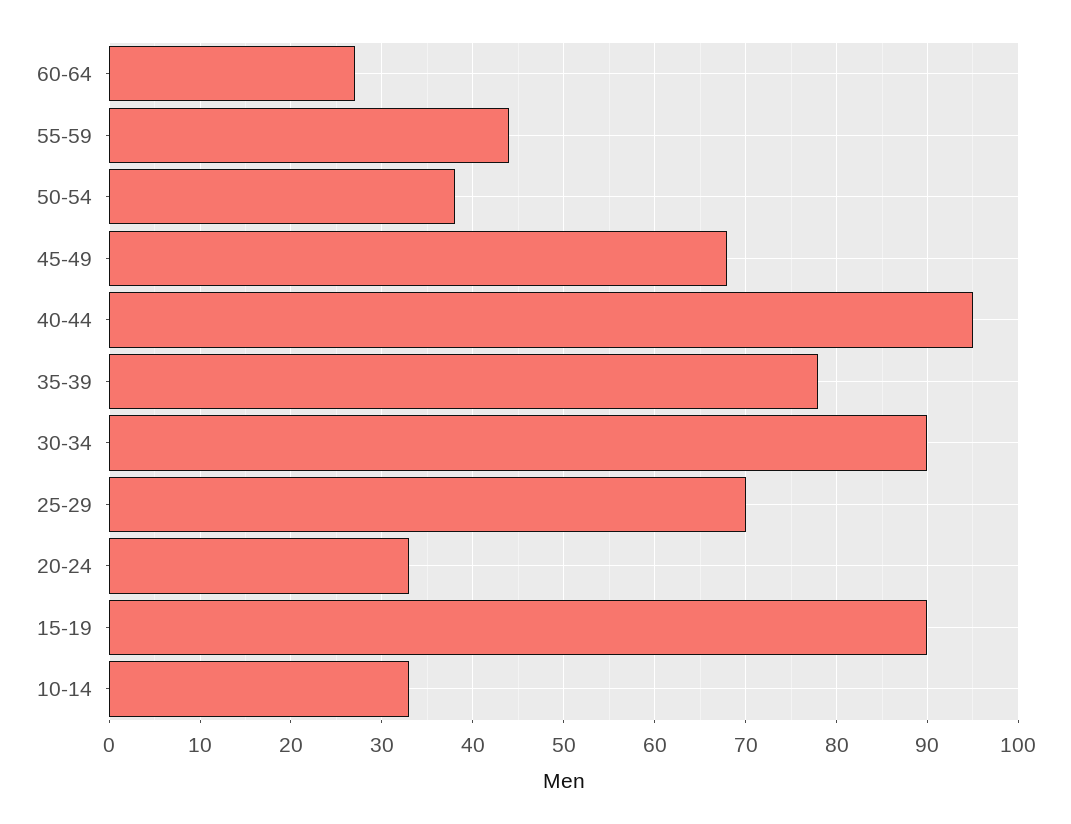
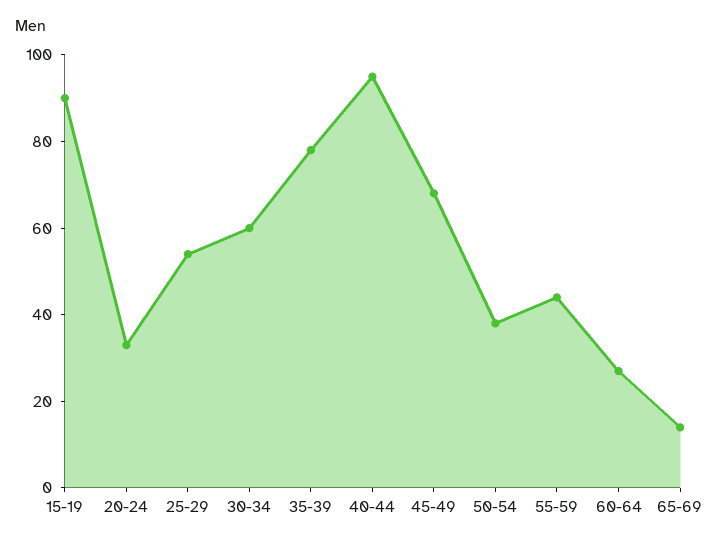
30-34: 90 -> 60
25-29: 70 -> 55
10-14: 33 -> none
65-69: none -> 15

